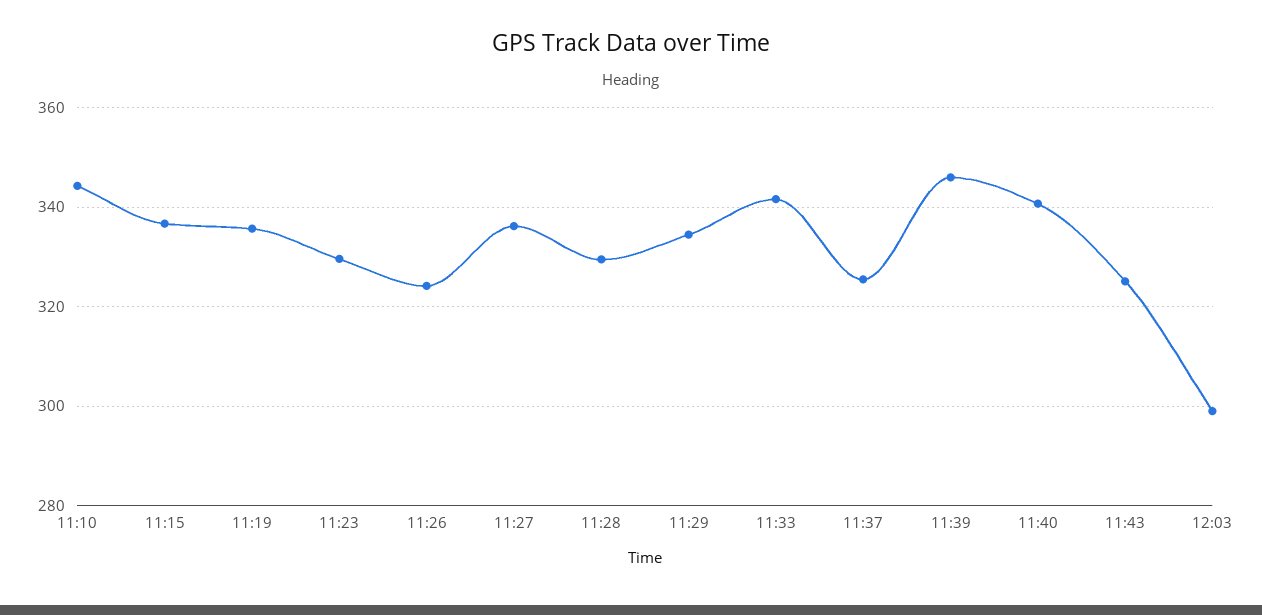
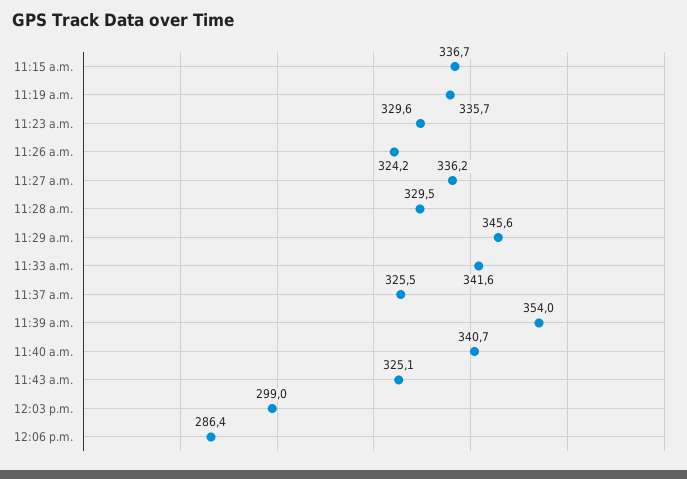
11:10: 344 -> none
11:29: 334 -> 345.6
11:39: 346 -> 354
12:06 p.m.: none -> 286.4

